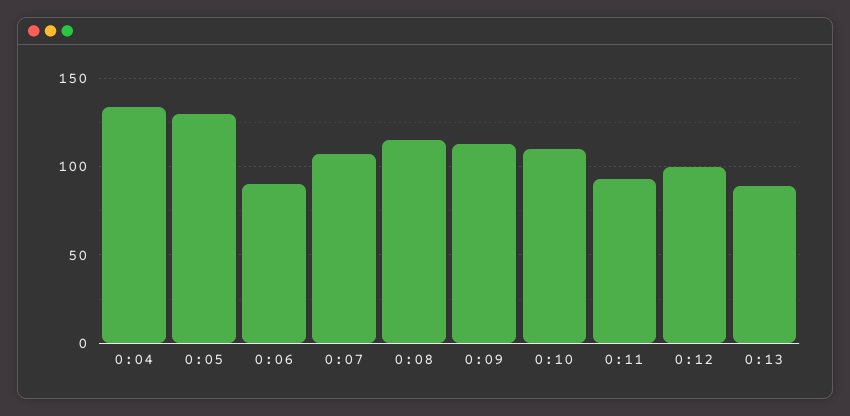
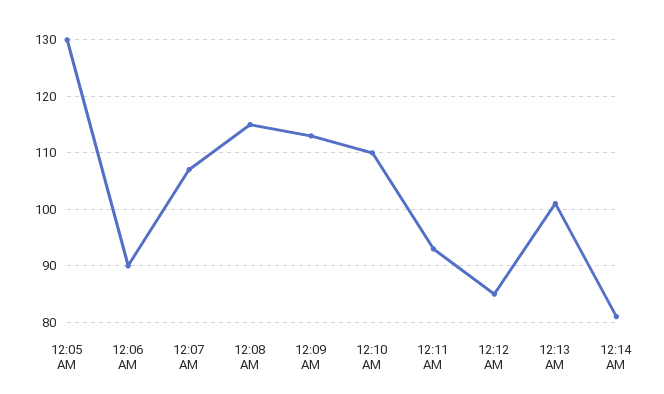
0:04: 135 -> none
0:12: 100 -> 85
0:13: 90 -> 100
12:14 AM: none -> 80

